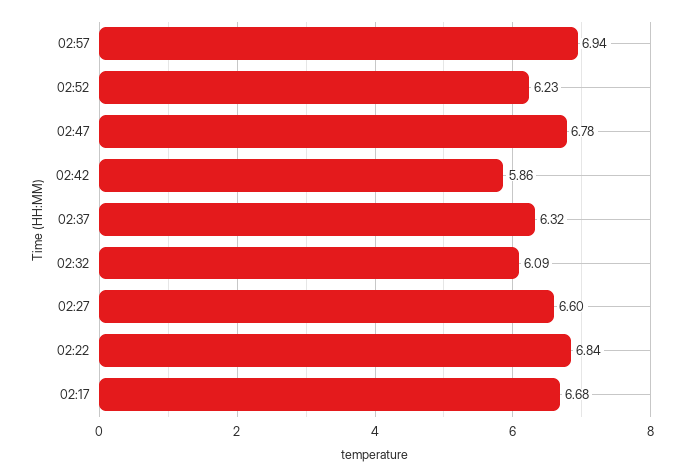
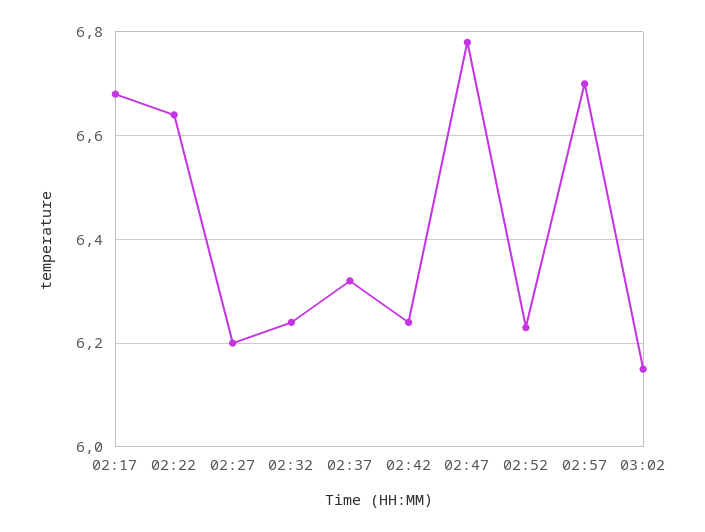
02:57: 6.94 -> 6.7
02:42: 5.86 -> 6.25
02:32: 6.09 -> 6.25
02:27: 6.6 -> 6.2
02:22: 6.84 -> 6.65
03:02: none -> 6.15

